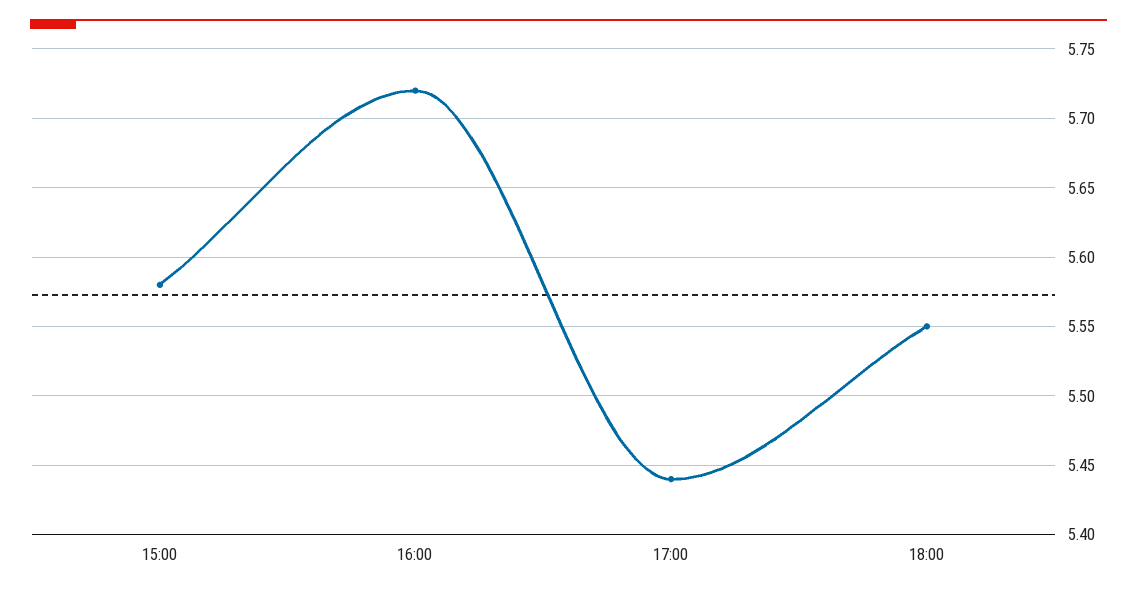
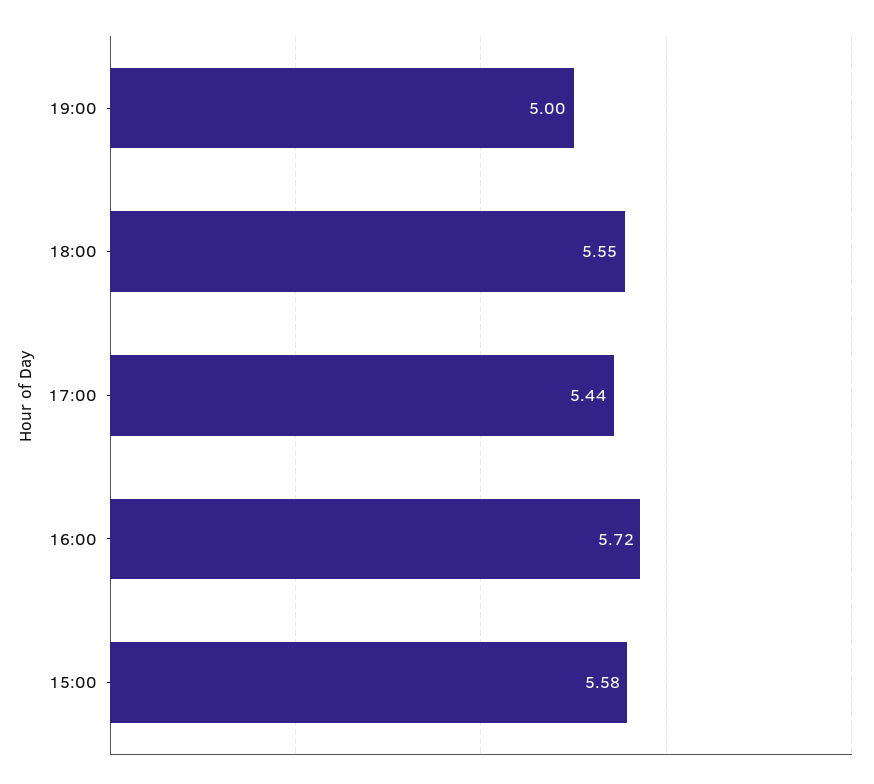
19:00: none -> 5

